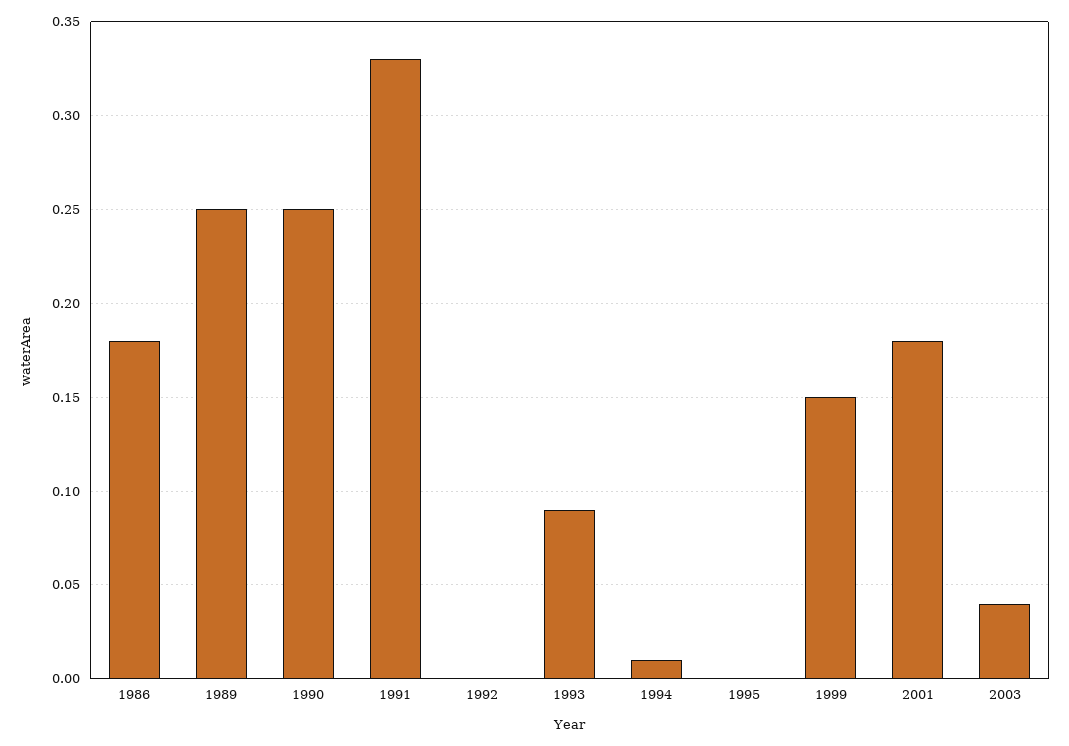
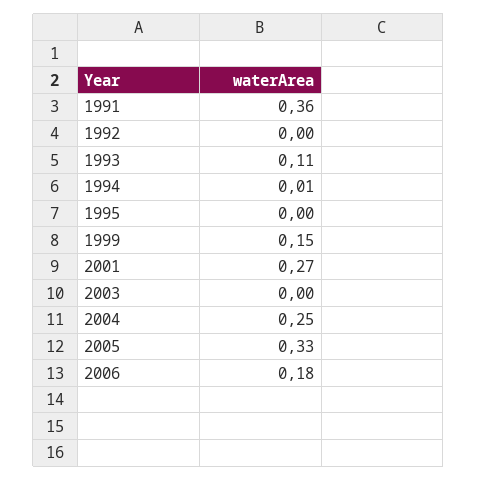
1986: 0.18 -> none
1989: 0.25 -> none
1990: 0.25 -> none
1991: 0.33 -> 0.36
1993: 0.09 -> 0.11
2001: 0.18 -> 0.27
2003: 0.04 -> 0
2004: none -> 0.25
2005: none -> 0.33
2006: none -> 0.18

